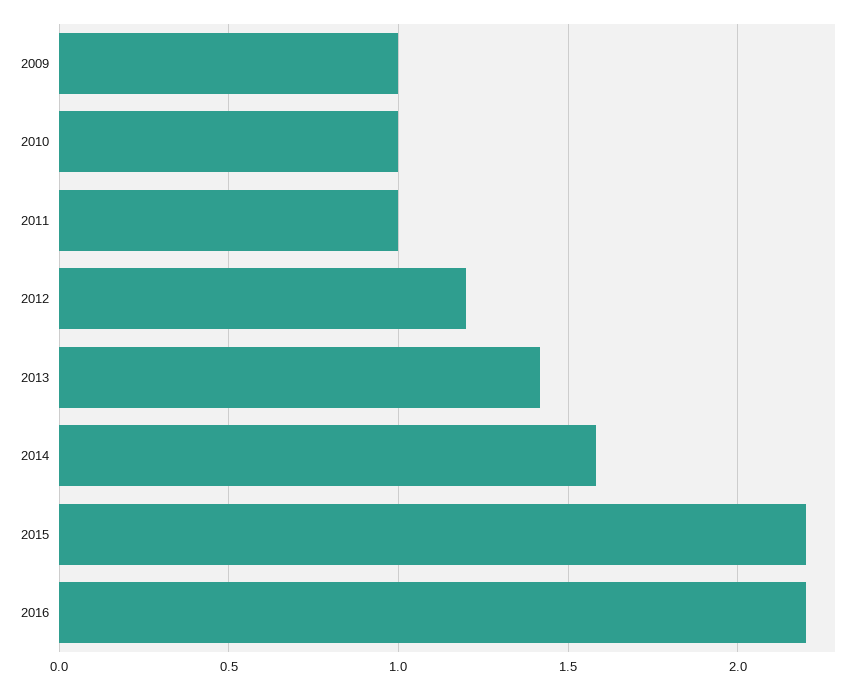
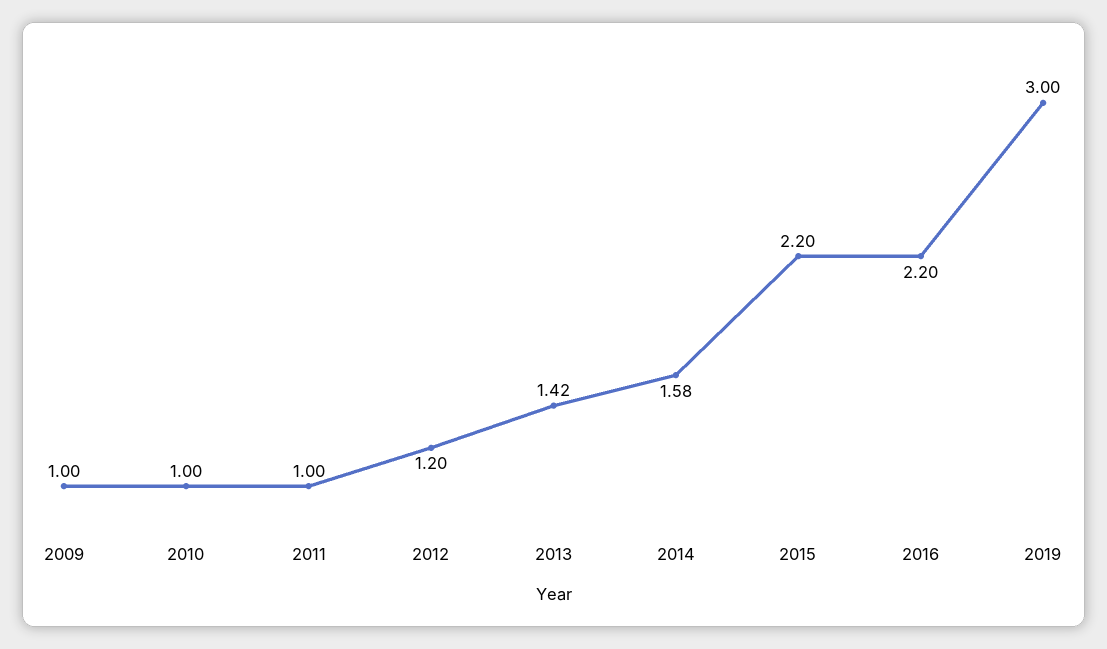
2019: none -> 3

